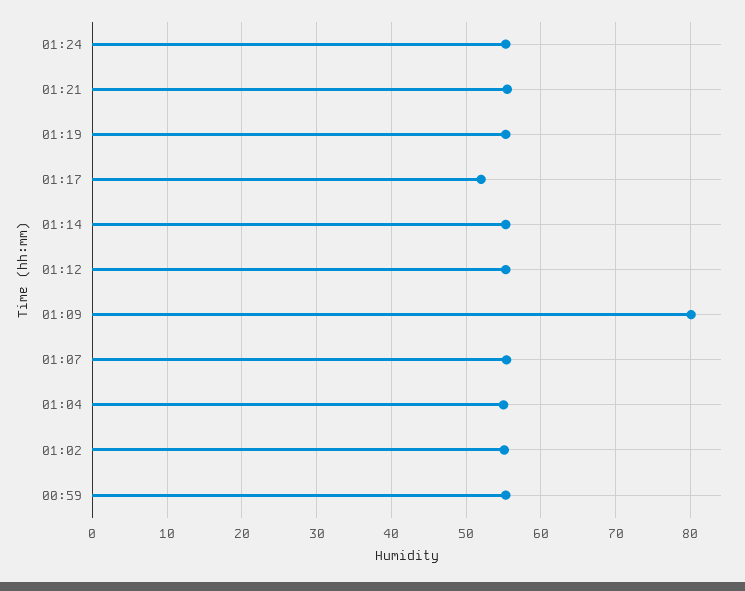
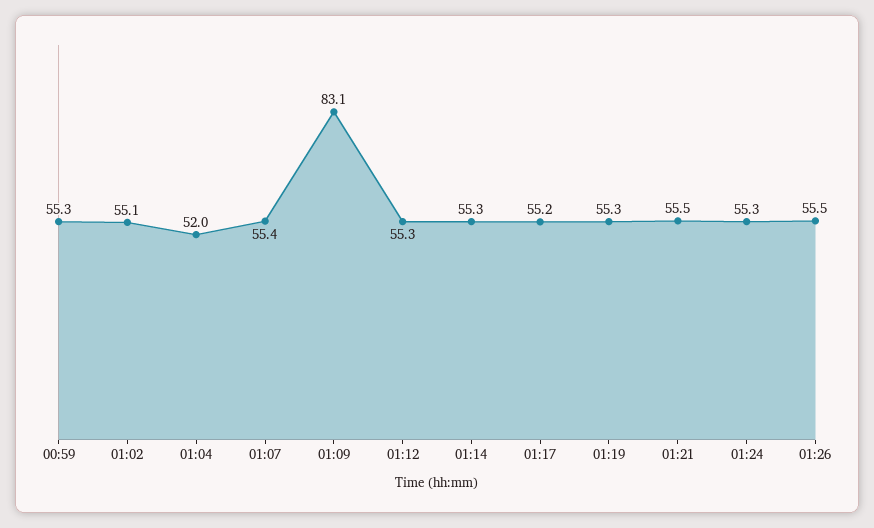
01:17: 52 -> 55.2
01:09: 80 -> 83.1
01:04: 55 -> 52
01:26: none -> 55.5

